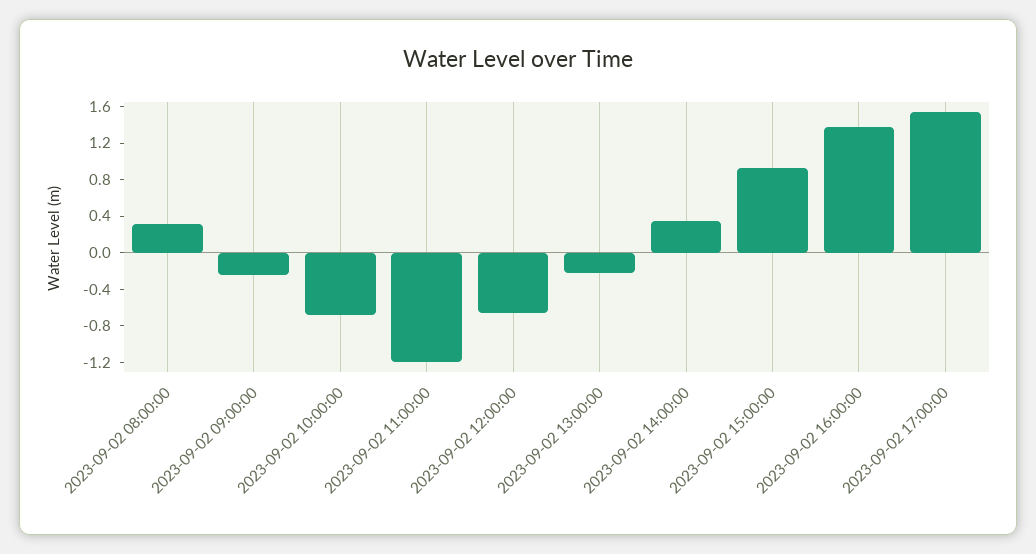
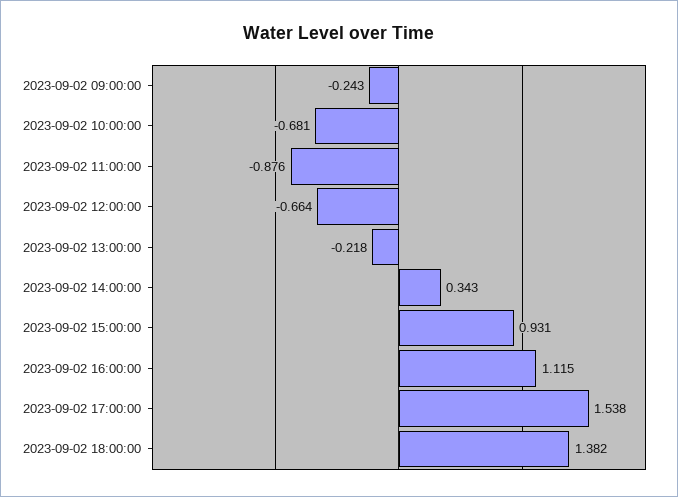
2023-09-02 08:00:00: 0.3 -> none
2023-09-02 11:00:00: -1.2 -> -0.876
2023-09-02 16:00:00: 1.4 -> 1.115
2023-09-02 18:00:00: none -> 1.382

